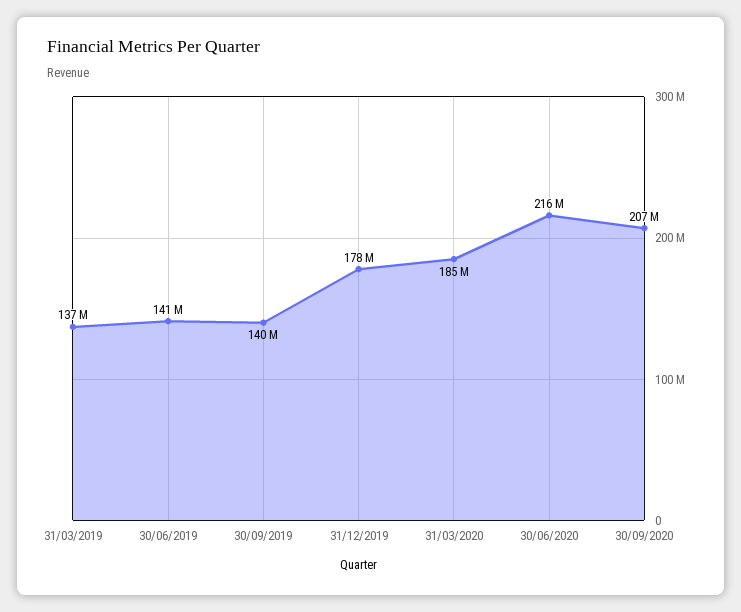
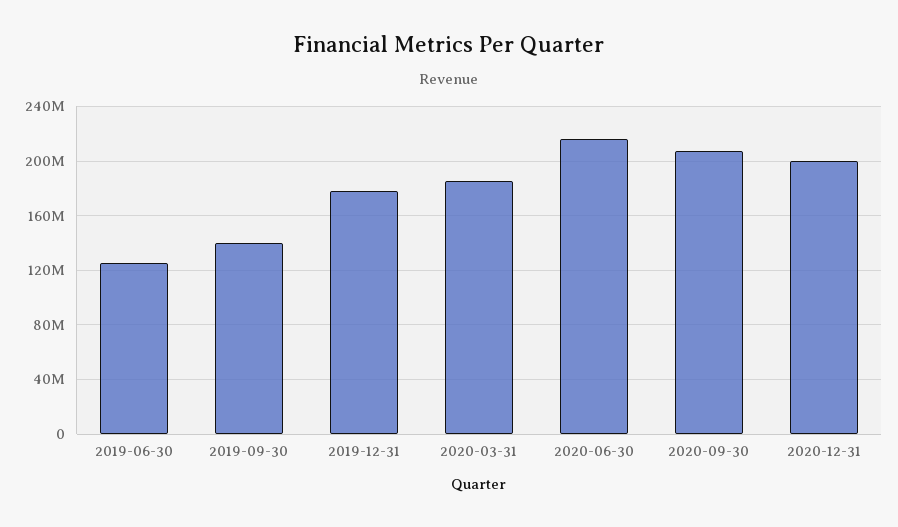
31/03/2019: 137000000 -> none
30/06/2019: 141000000 -> 125000000
2020-12-31: none -> 200000000

